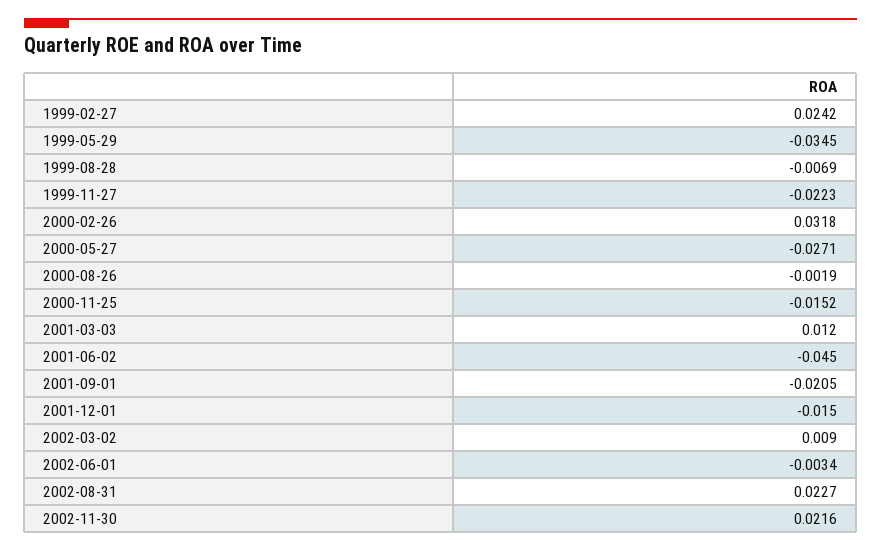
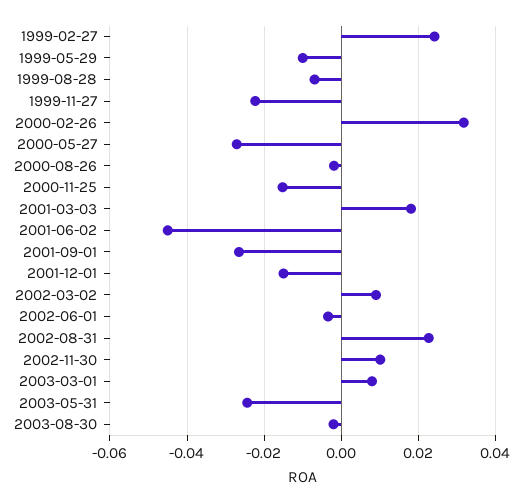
1999-05-29: -0.0345 -> -0.01
2001-03-03: 0.012 -> 0.018
2001-09-01: -0.0205 -> -0.026
2002-11-30: 0.0216 -> 0.01
2003-03-01: none -> 0.008
2003-05-31: none -> -0.024
2003-08-30: none -> -0.002

